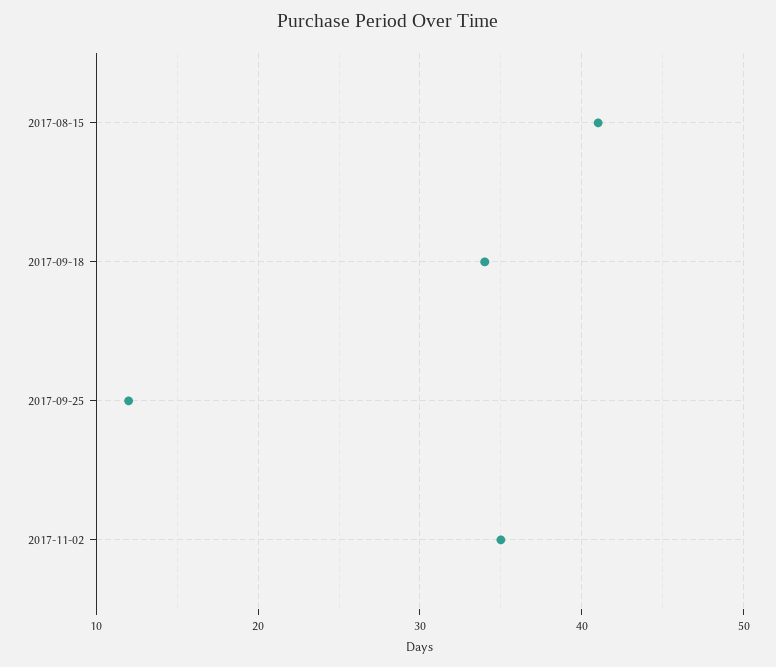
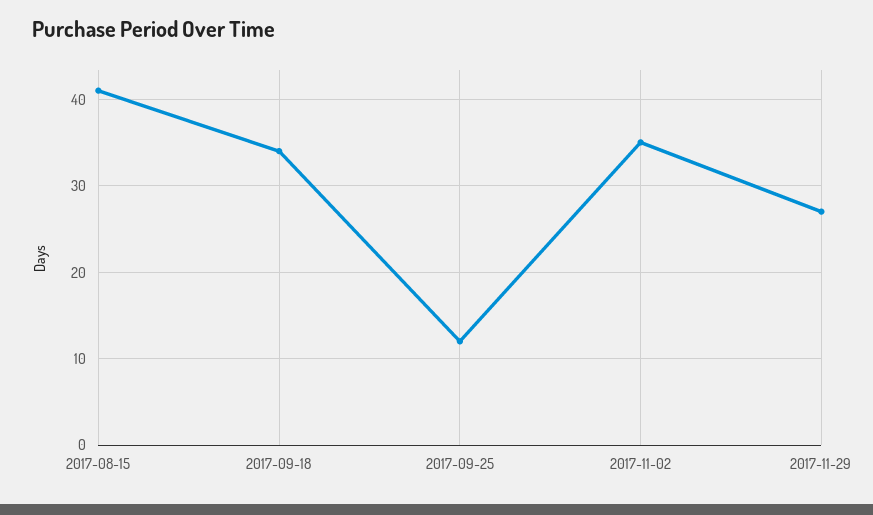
2017-11-29: none -> 27

